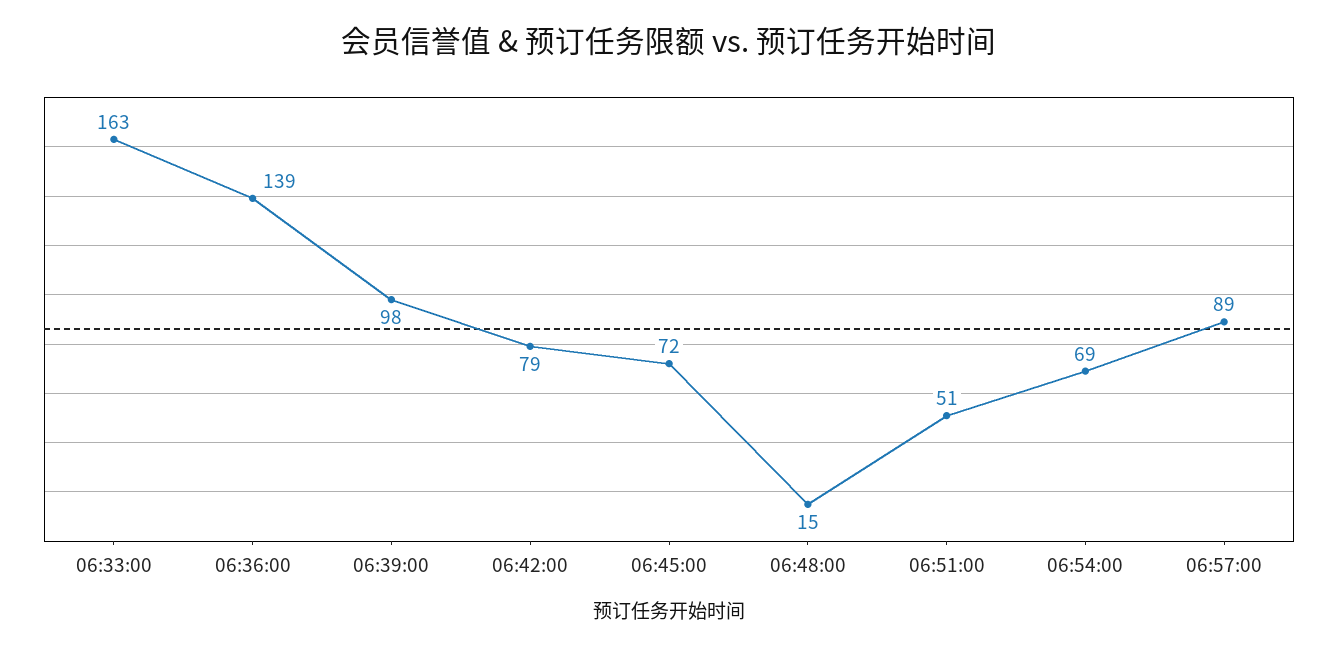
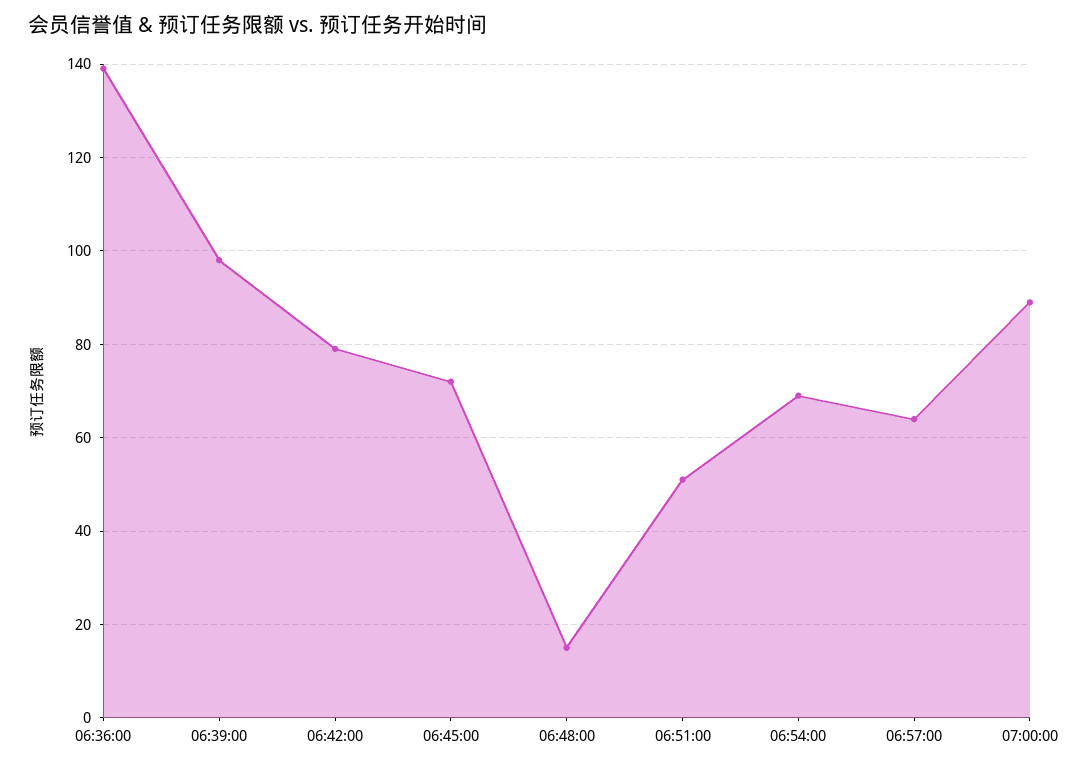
06:33:00: 163 -> none
06:57:00: 89 -> 65
07:00:00: none -> 90

